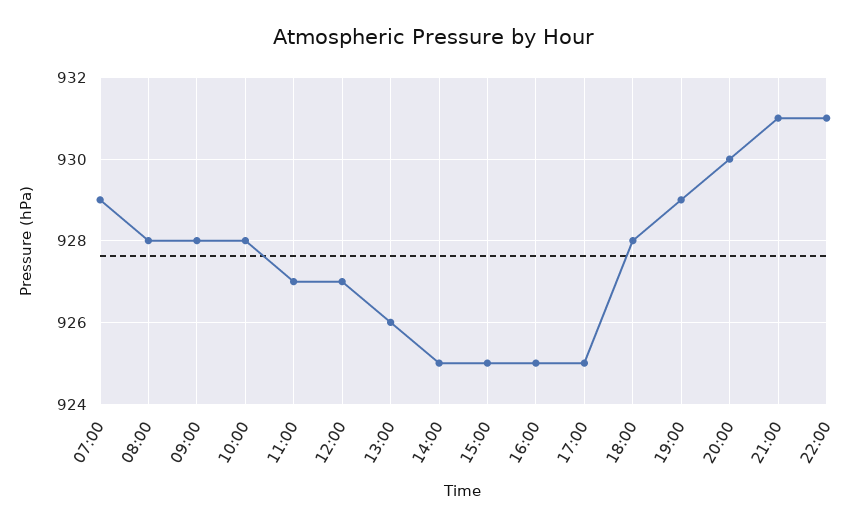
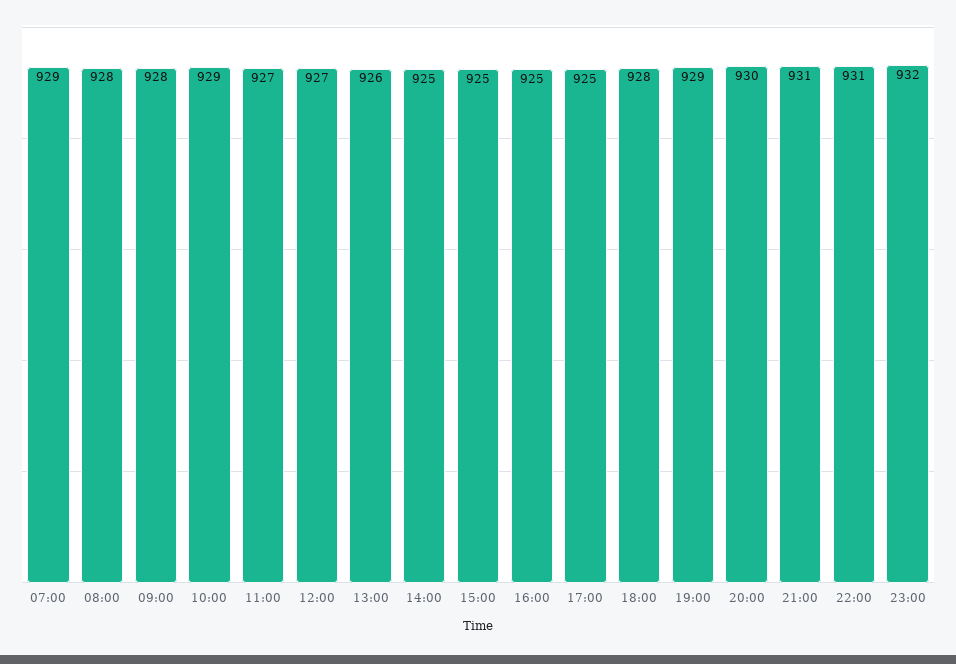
10:00: 928 -> 929
23:00: none -> 932

